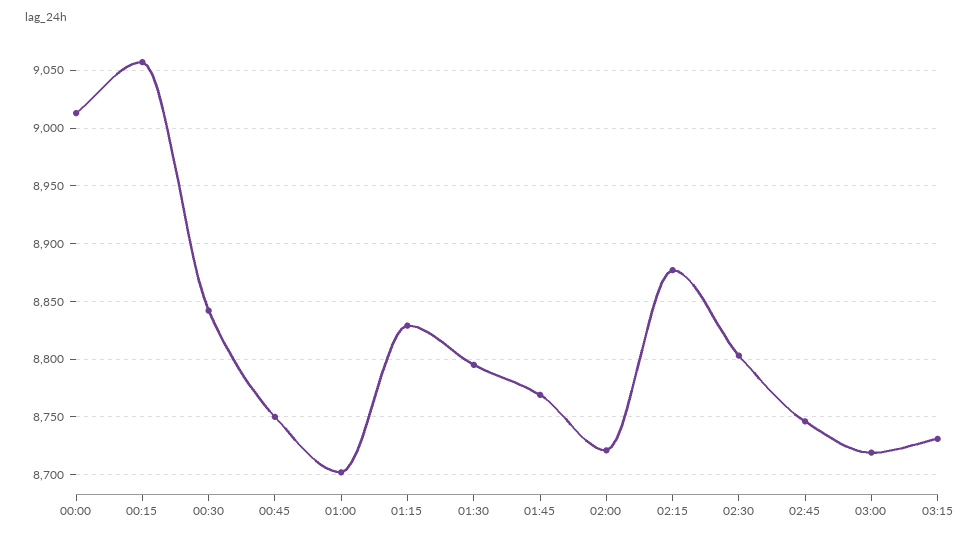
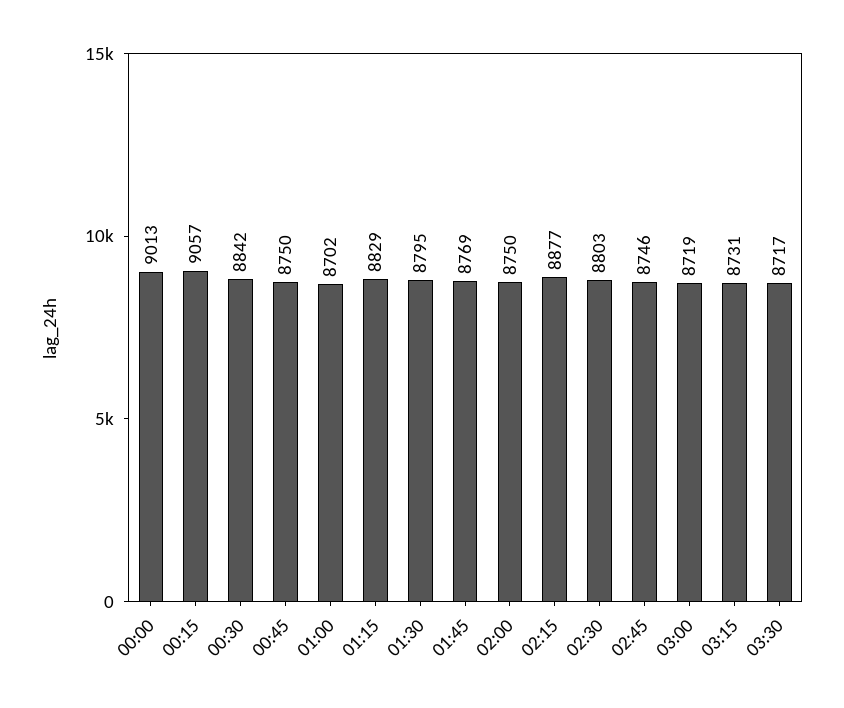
02:00: 8720 -> 8750
03:30: none -> 8717

